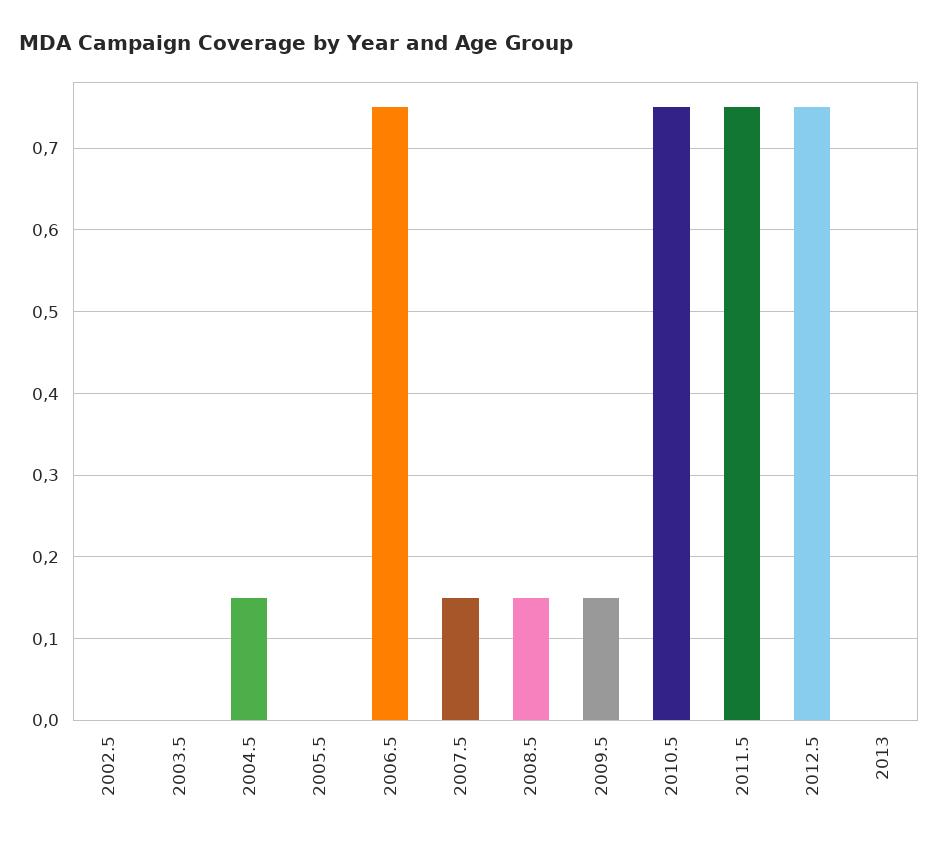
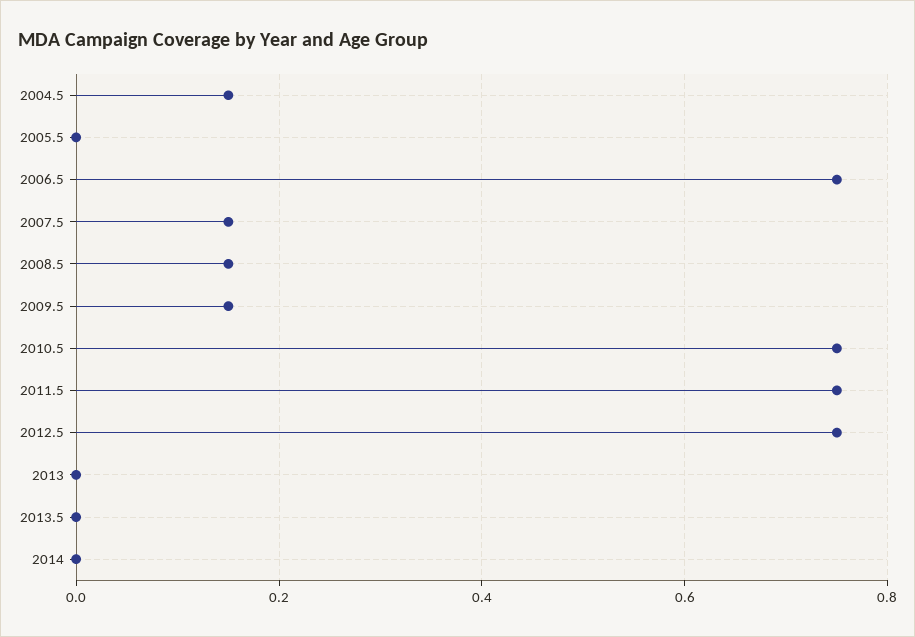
2002.5: 0 -> none
2003.5: 0 -> none
2013.5: none -> 0
2014: none -> 0

